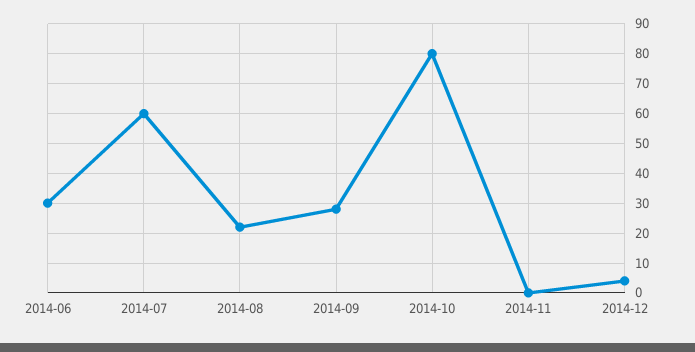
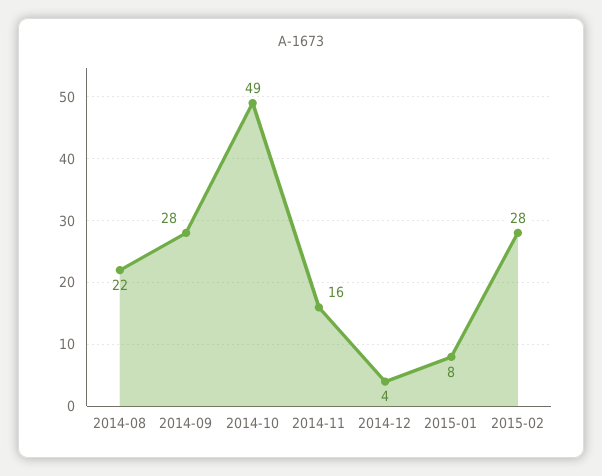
2014-06: 30 -> none
2014-07: 60 -> none
2014-10: 80 -> 49
2014-11: 0 -> 16
2015-01: none -> 8
2015-02: none -> 28

